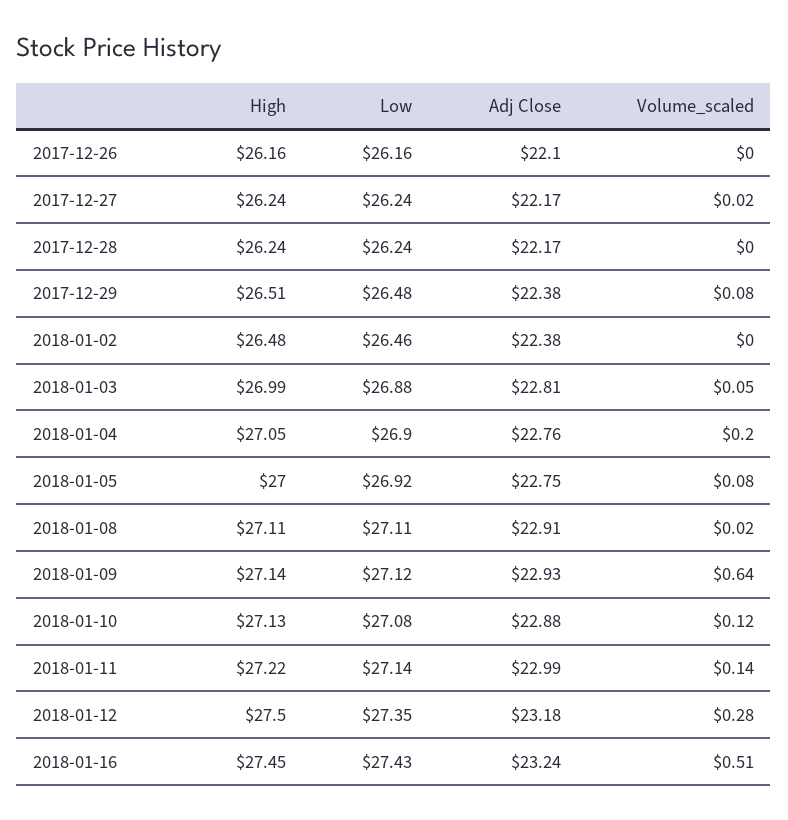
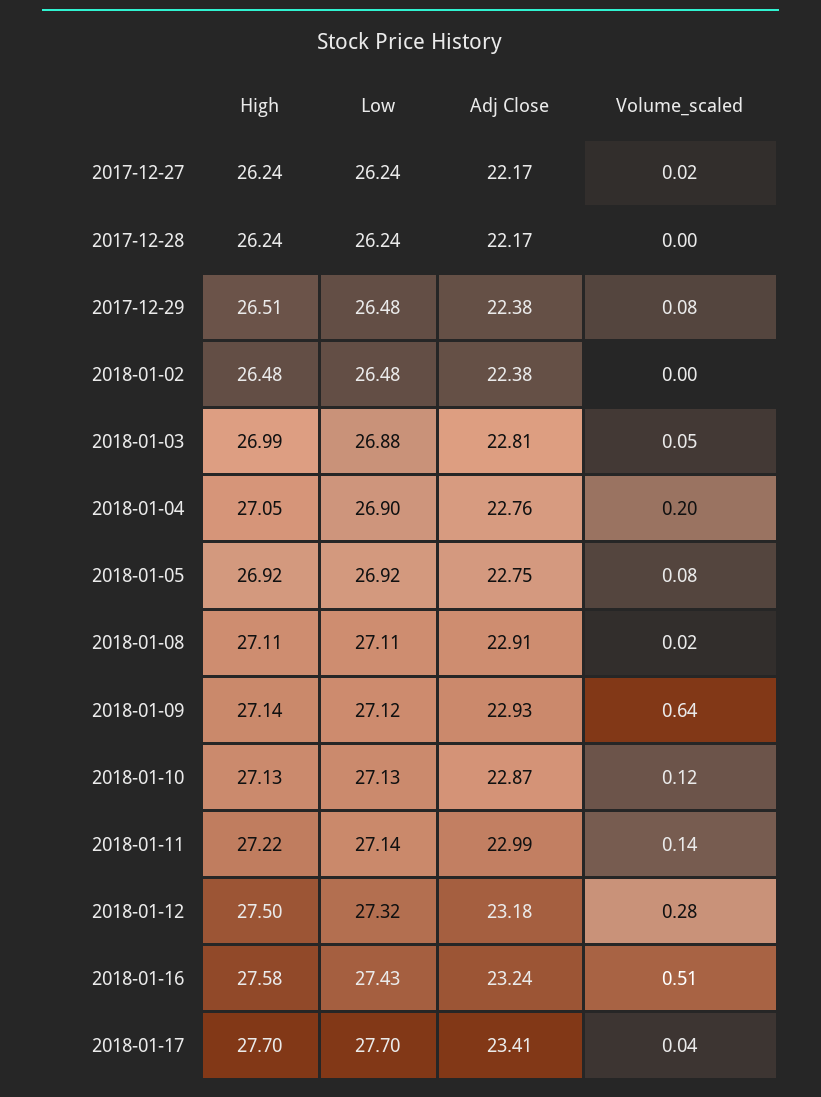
High, 2017-12-26: 26.16 -> none
Low, 2017-12-26: 26.16 -> none
Adj Close, 2017-12-26: 22.1 -> none
Volume_scaled, 2017-12-26: 0 -> none
Low, 2018-01-02: 26.46 -> 26.48
High, 2018-01-05: 27 -> 26.92
Low, 2018-01-10: 27.08 -> 27.13
Adj Close, 2018-01-10: 22.88 -> 22.87
Low, 2018-01-12: 27.35 -> 27.32
High, 2018-01-16: 27.45 -> 27.58
High, 2018-01-17: none -> 27.7
Low, 2018-01-17: none -> 27.7
Adj Close, 2018-01-17: none -> 23.41
Volume_scaled, 2018-01-17: none -> 0.04

